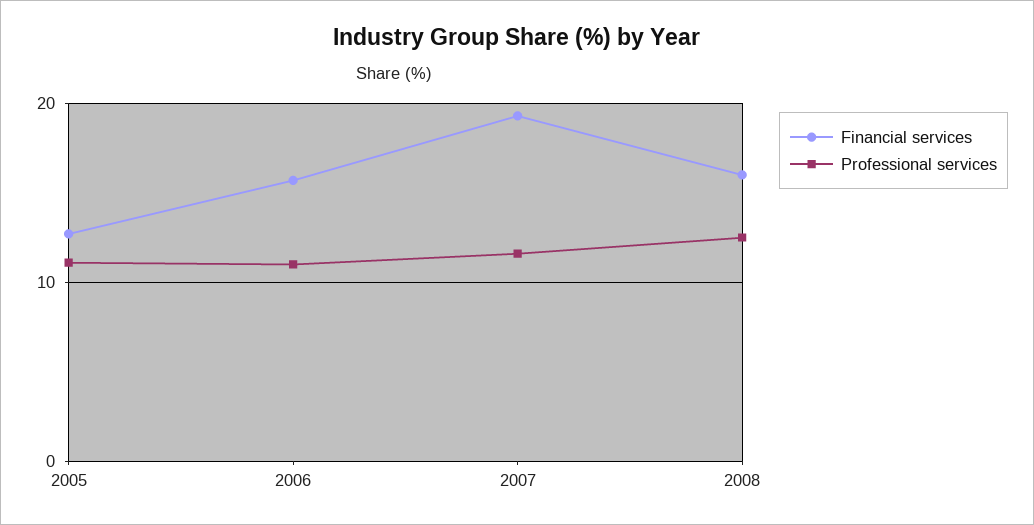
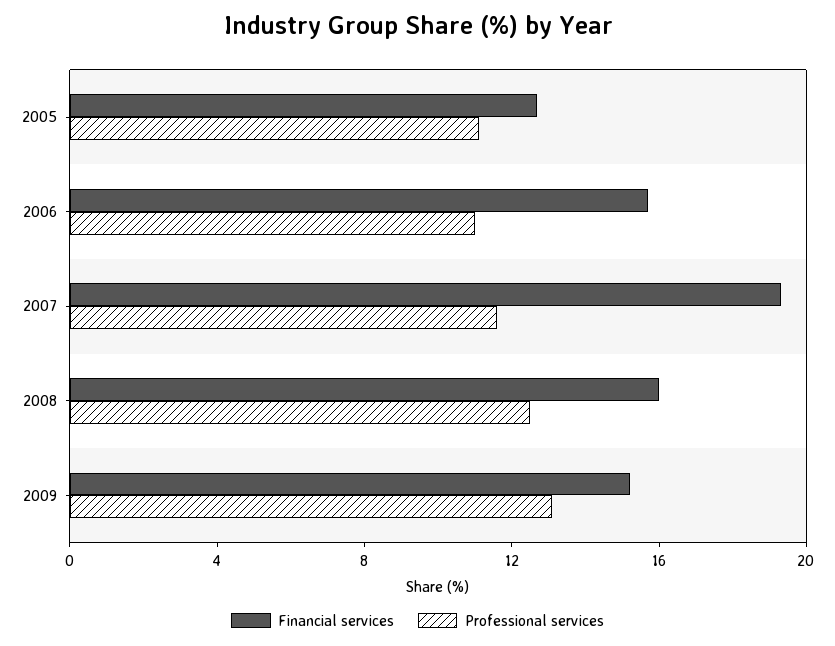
Financial services, 2009: none -> 15
Professional services, 2009: none -> 13

